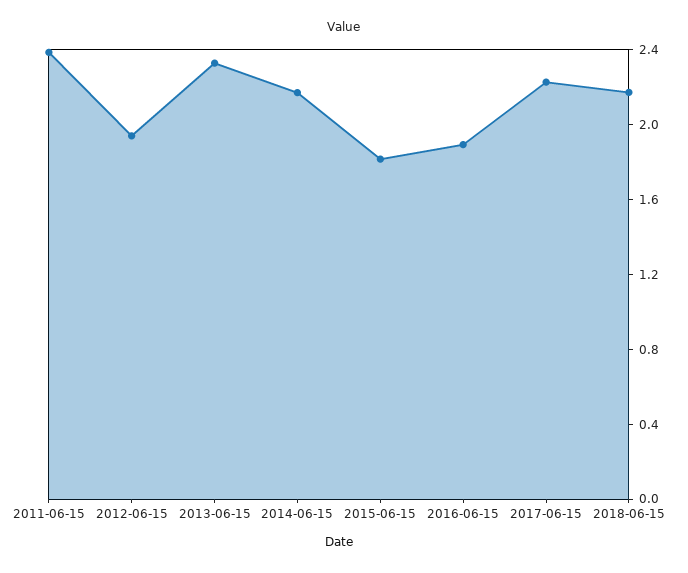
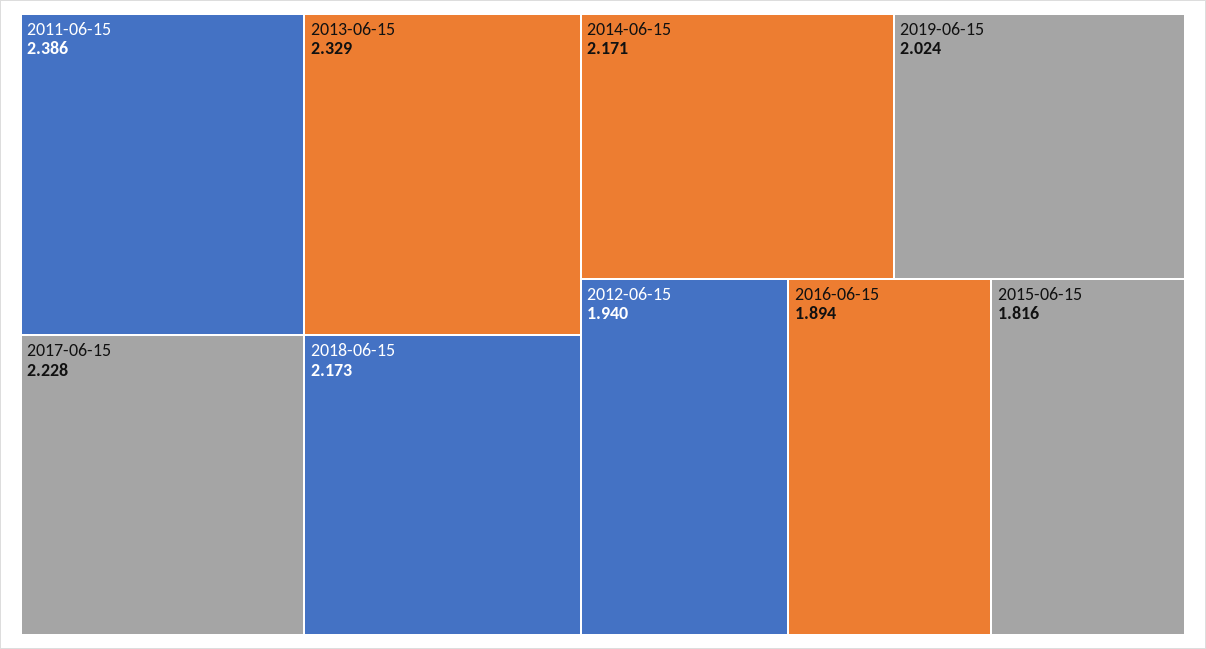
2019-06-15: none -> 2.024

